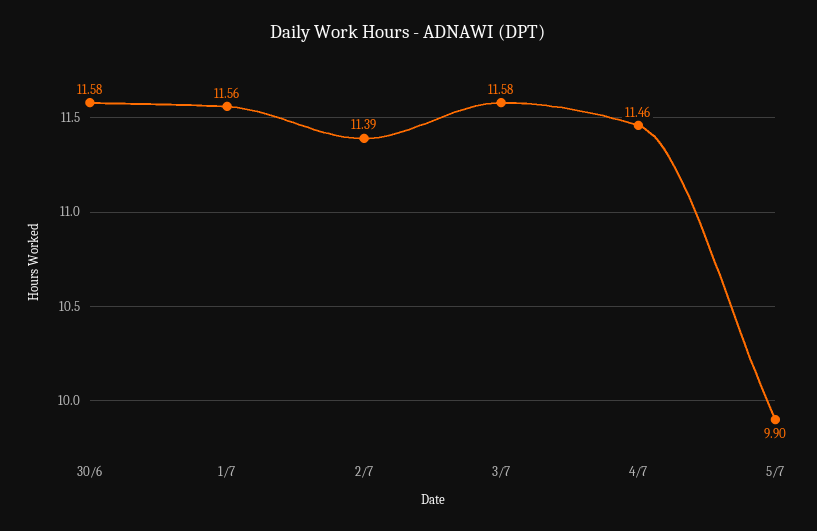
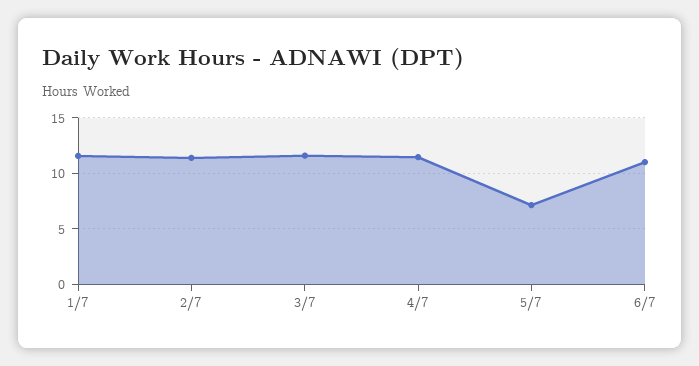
30/6: 11.58 -> none
5/7: 9.9 -> 7
6/7: none -> 11

